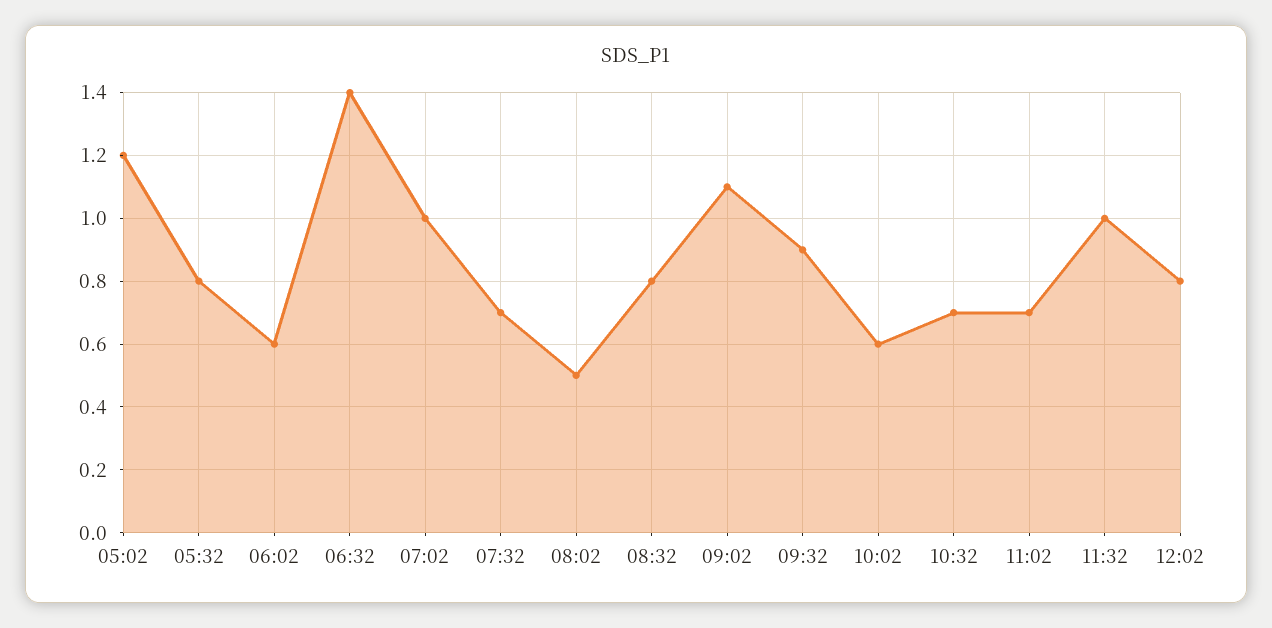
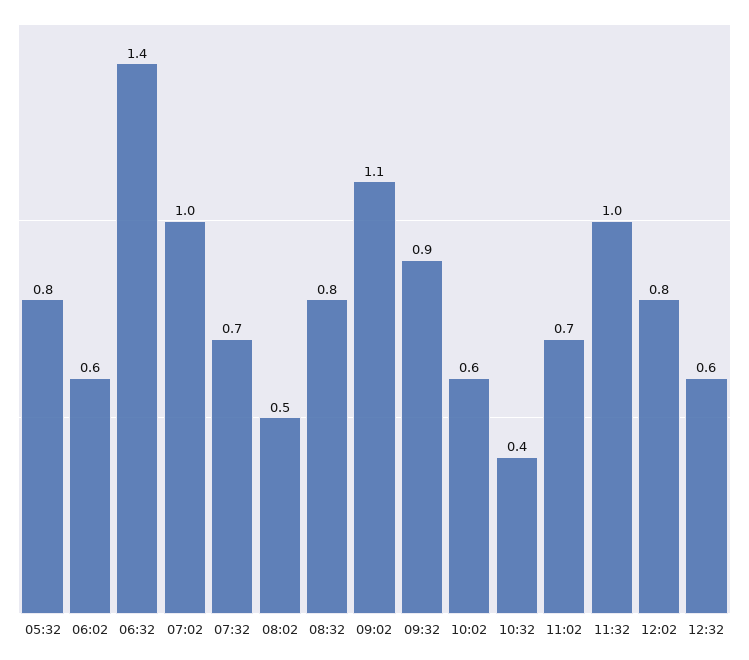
05:02: 1.2 -> none
10:32: 0.7 -> 0.4
12:32: none -> 0.6

